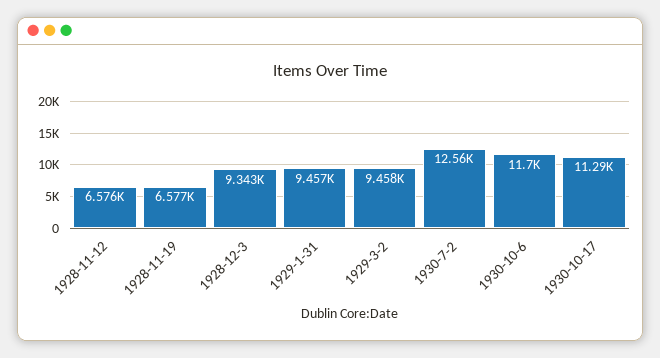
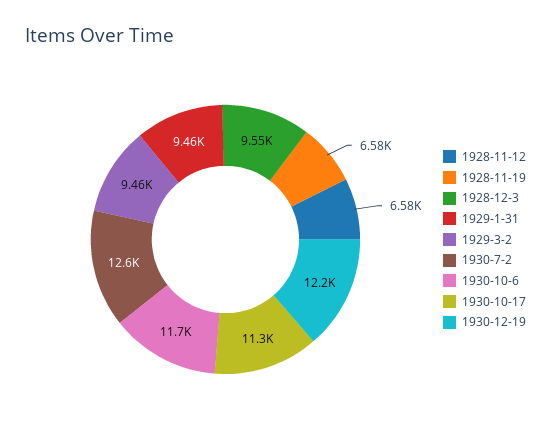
1928-12-3: 9343 -> 9550
1930-12-19: none -> 12200

